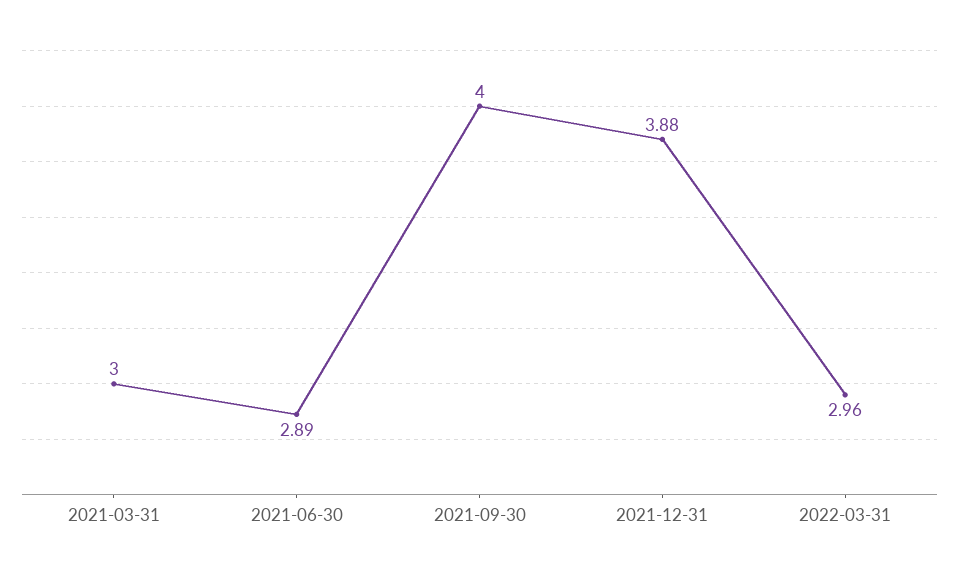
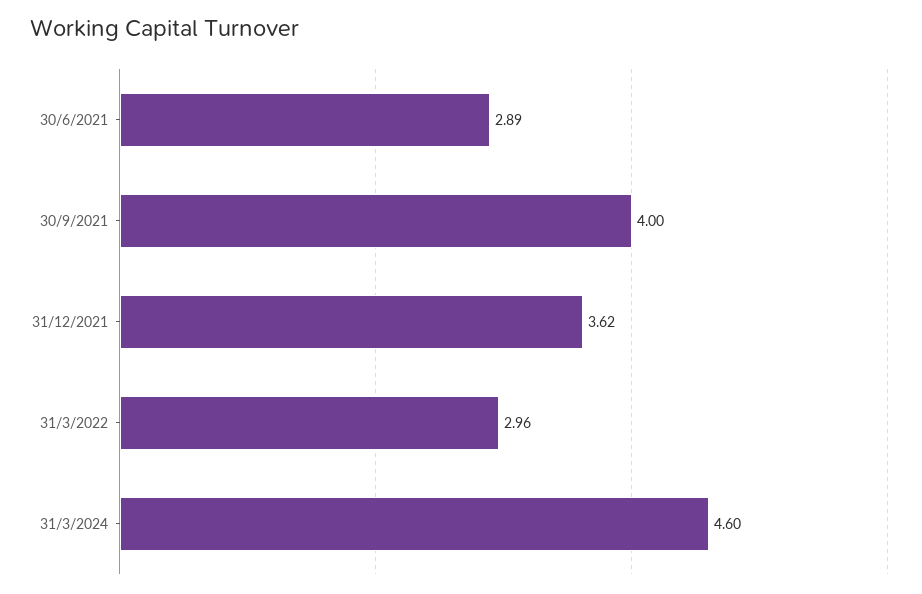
2021-03-31: 3 -> none
2021-12-31: 3.88 -> 3.62
31/3/2024: none -> 4.6

